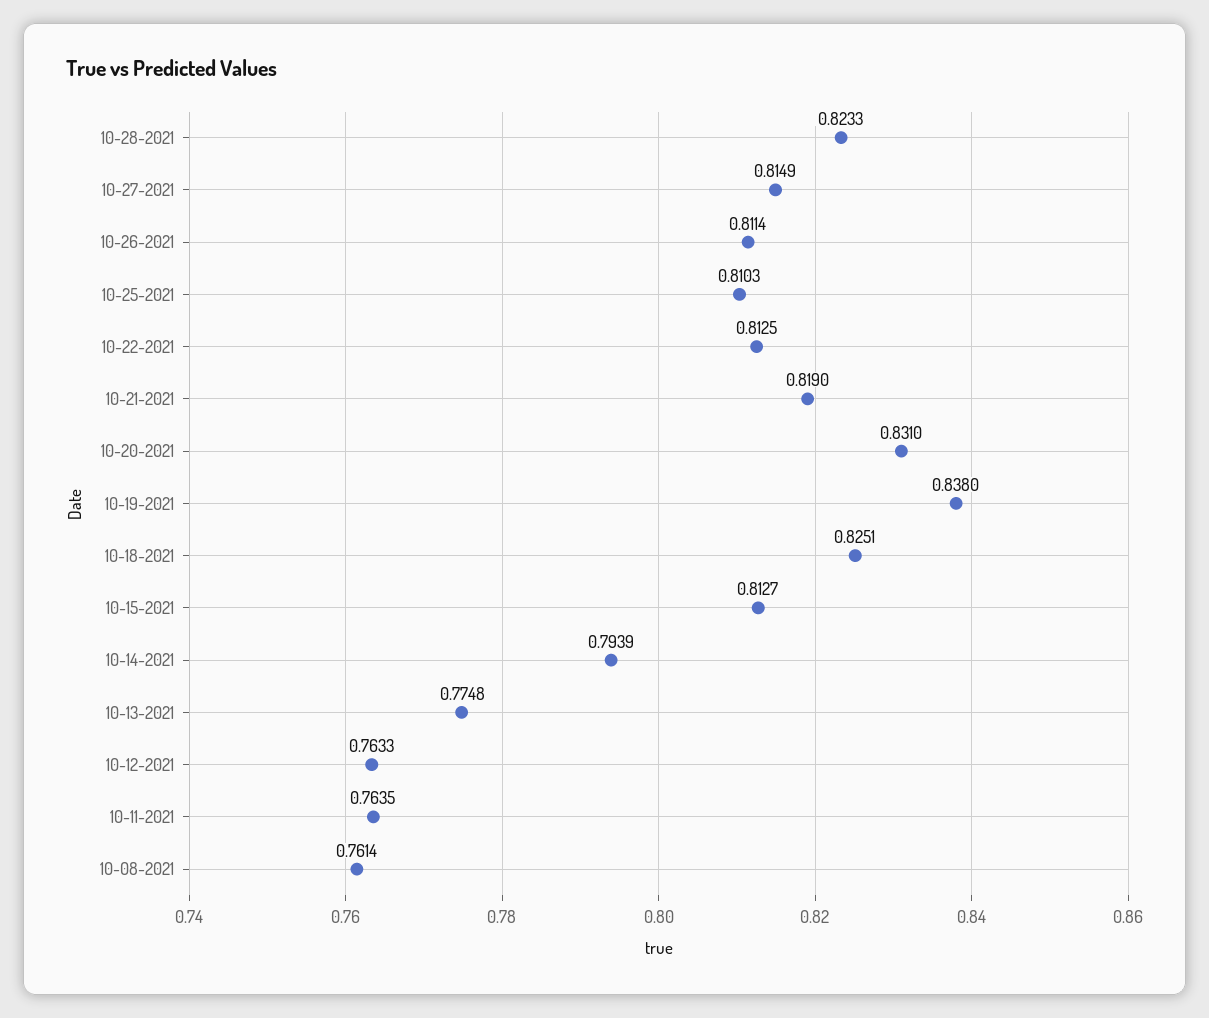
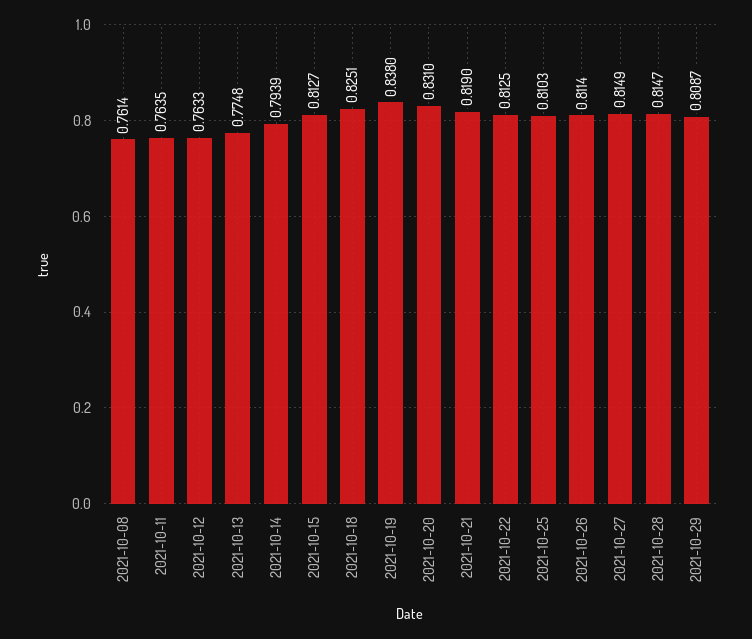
10-28-2021: 0.8233 -> 0.8147
2021-10-29: none -> 0.8087

